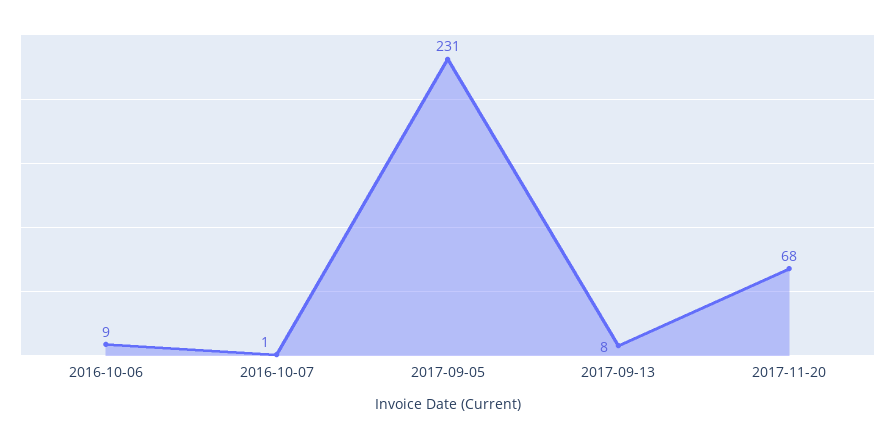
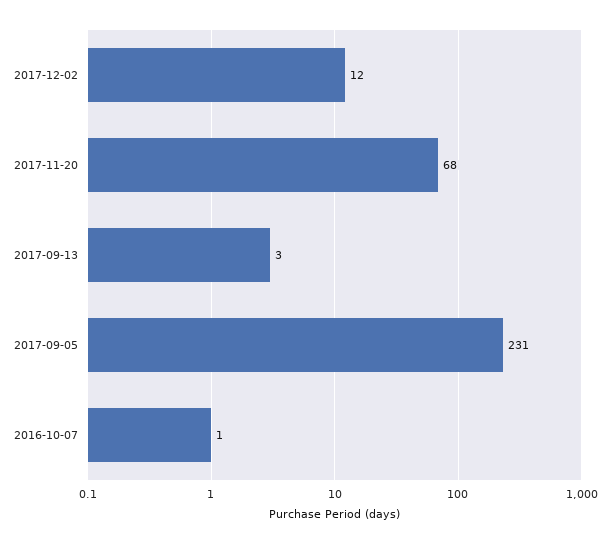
2016-10-06: 9 -> none
2017-09-13: 8 -> 3
2017-12-02: none -> 12

